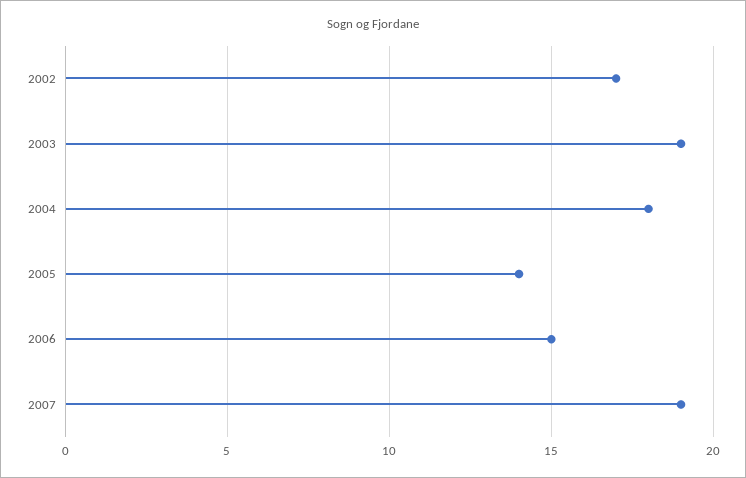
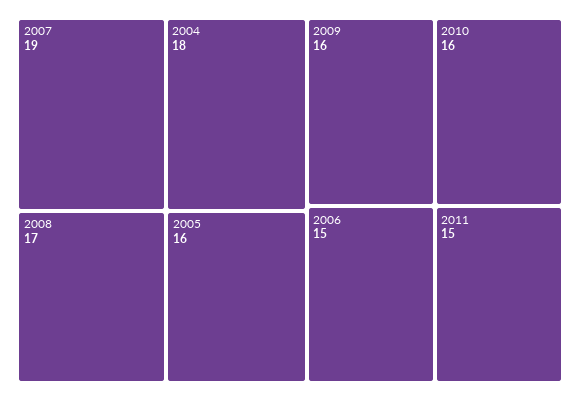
2002: 17 -> none
2003: 19 -> none
2005: 14 -> 16
2008: none -> 17
2009: none -> 16
2010: none -> 16
2011: none -> 15

